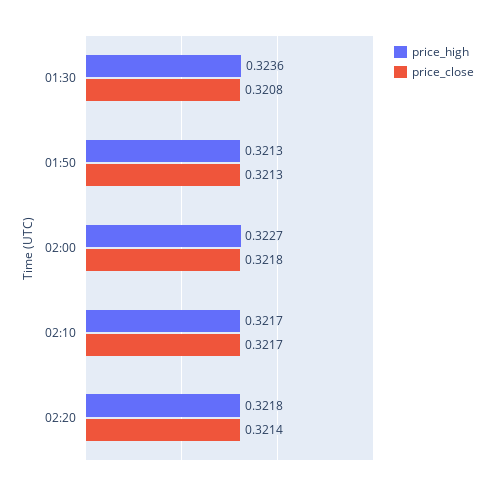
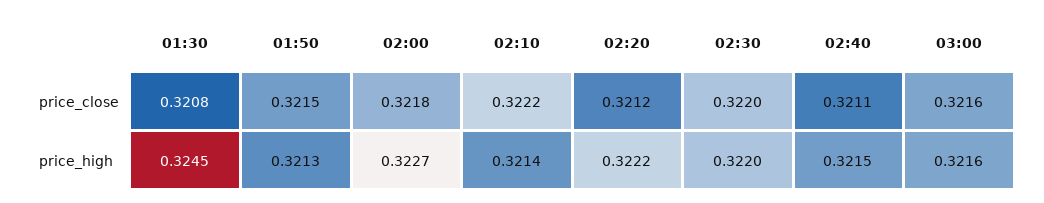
price_high, 01:30: 0.3236 -> 0.3245
price_close, 01:50: 0.3213 -> 0.3215
price_high, 02:10: 0.3217 -> 0.3214
price_close, 02:10: 0.3217 -> 0.3222
price_high, 02:20: 0.3218 -> 0.3222
price_close, 02:20: 0.3214 -> 0.3212
price_close, 02:30: none -> 0.322
price_close, 02:40: none -> 0.3211
price_close, 03:00: none -> 0.3216
price_high, 02:30: none -> 0.322
price_high, 02:40: none -> 0.3215
price_high, 03:00: none -> 0.3216

